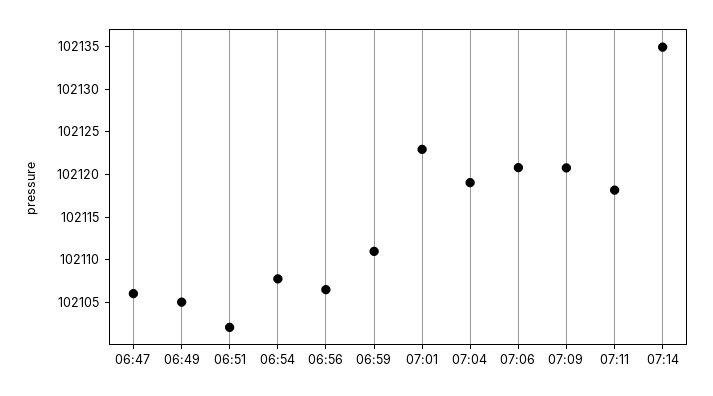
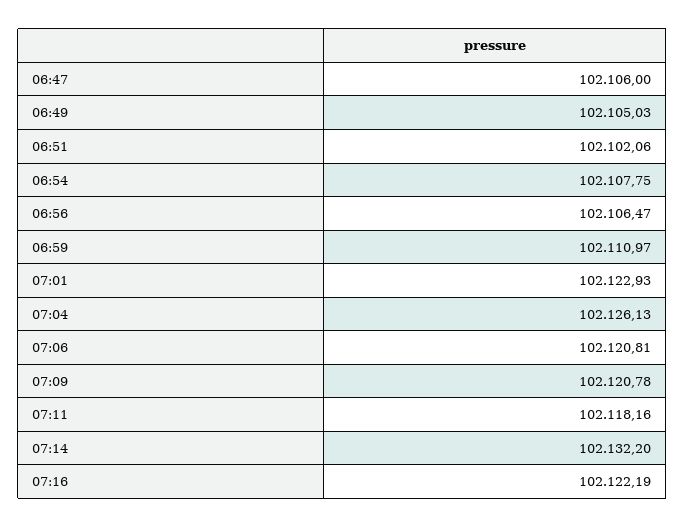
07:04: 102119 -> 102126.13
07:14: 102135 -> 102132.2
07:16: none -> 102122.19

